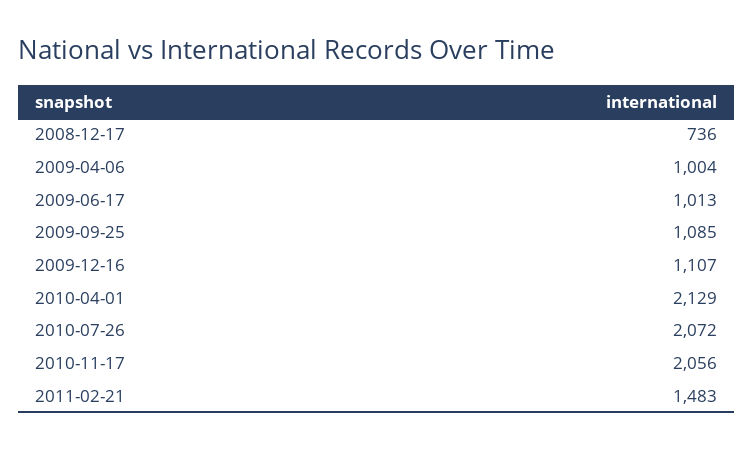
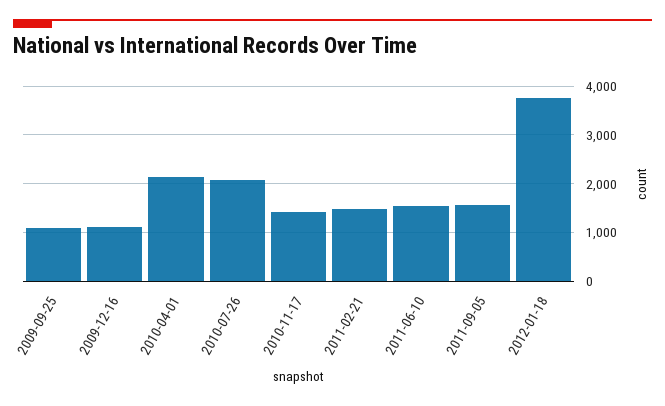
2008-12-17: 736 -> none
2009-04-06: 1004 -> none
2009-06-17: 1013 -> none
2010-11-17: 2056 -> 1400
2011-06-10: none -> 1600
2011-09-05: none -> 1600
2012-01-18: none -> 3800

